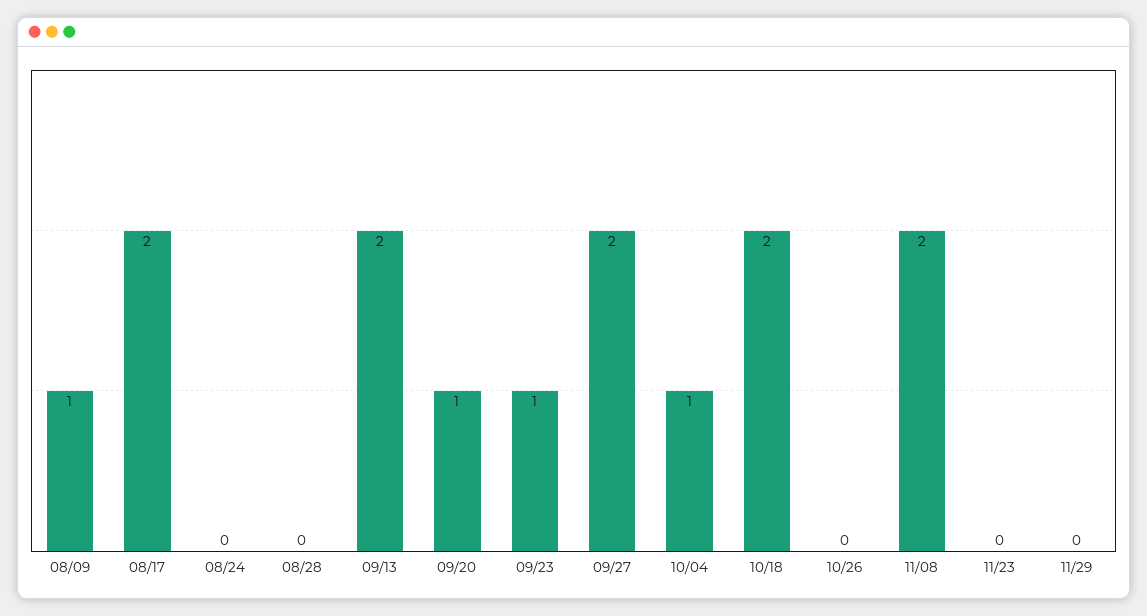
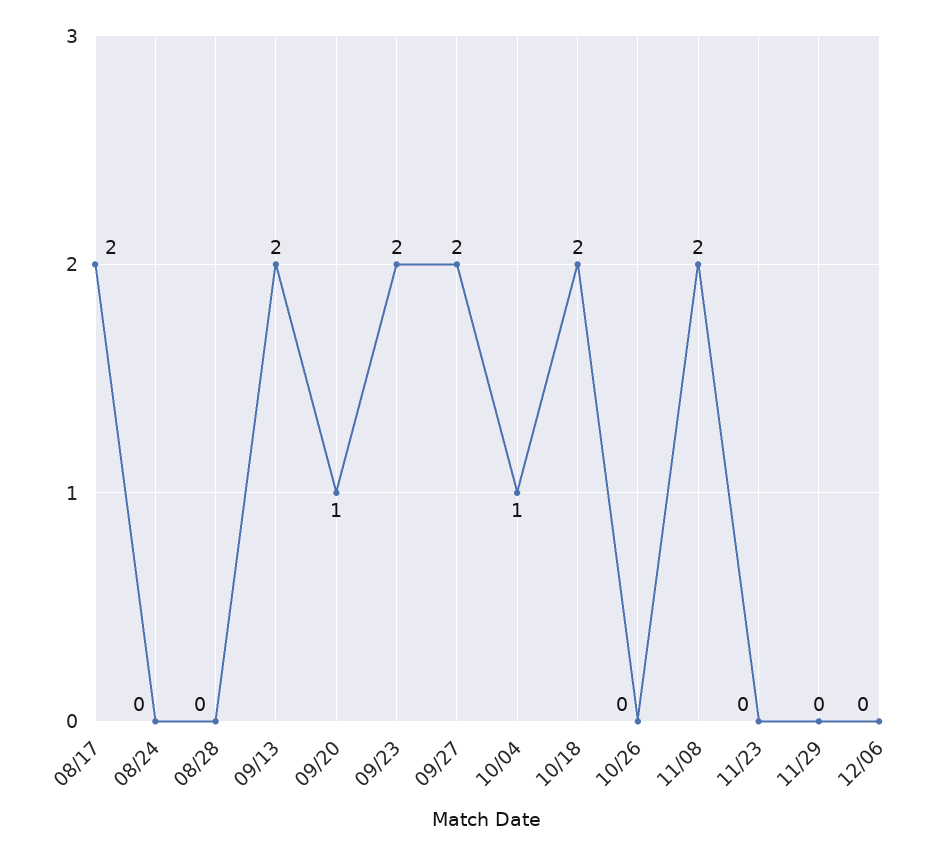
08/09: 1 -> none
09/23: 1 -> 2
12/06: none -> 0

